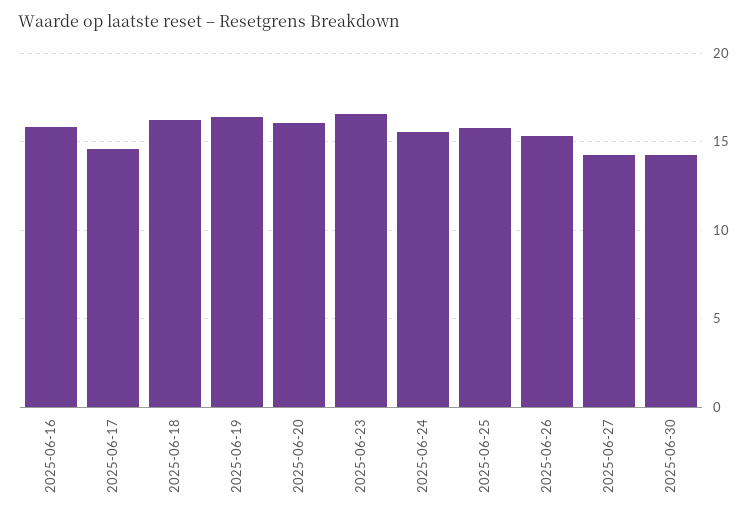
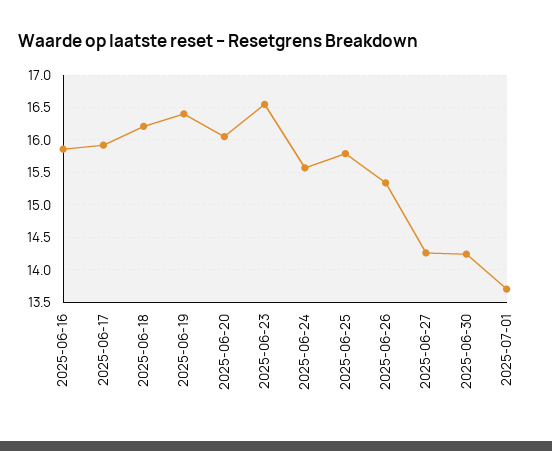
2025-06-17: 14.5 -> 15.9
2025-07-01: none -> 13.7

